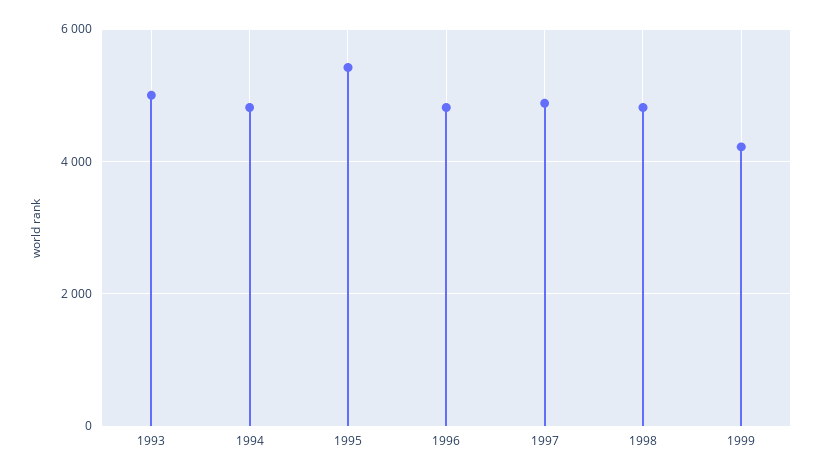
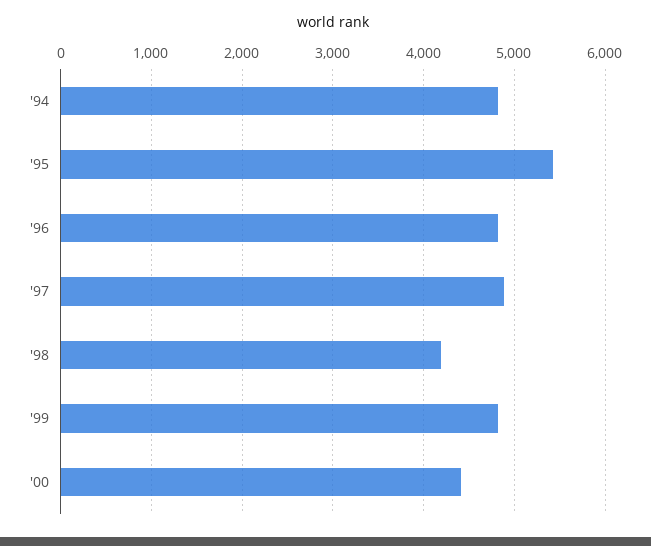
1993: 5000 -> none
1998: 4800 -> 4200
1999: 4200 -> 4800
'00: none -> 4400

